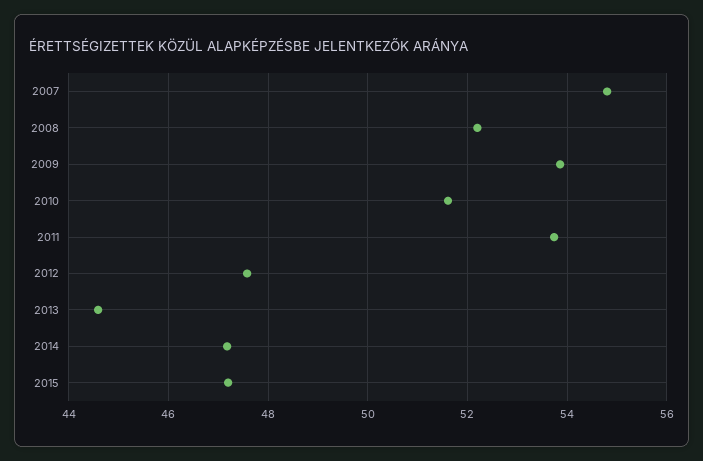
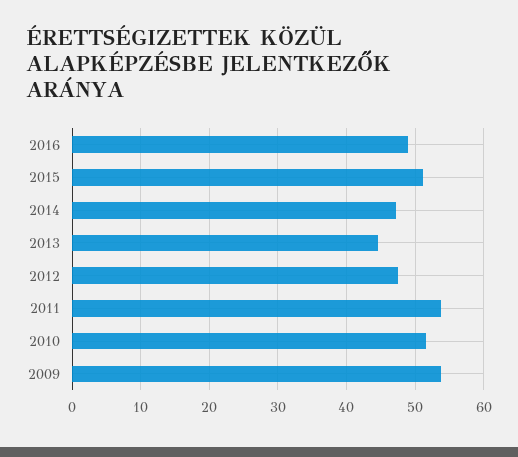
2007: 54.8 -> none
2008: 52.2 -> none
2015: 47.2 -> 51
2016: none -> 49

